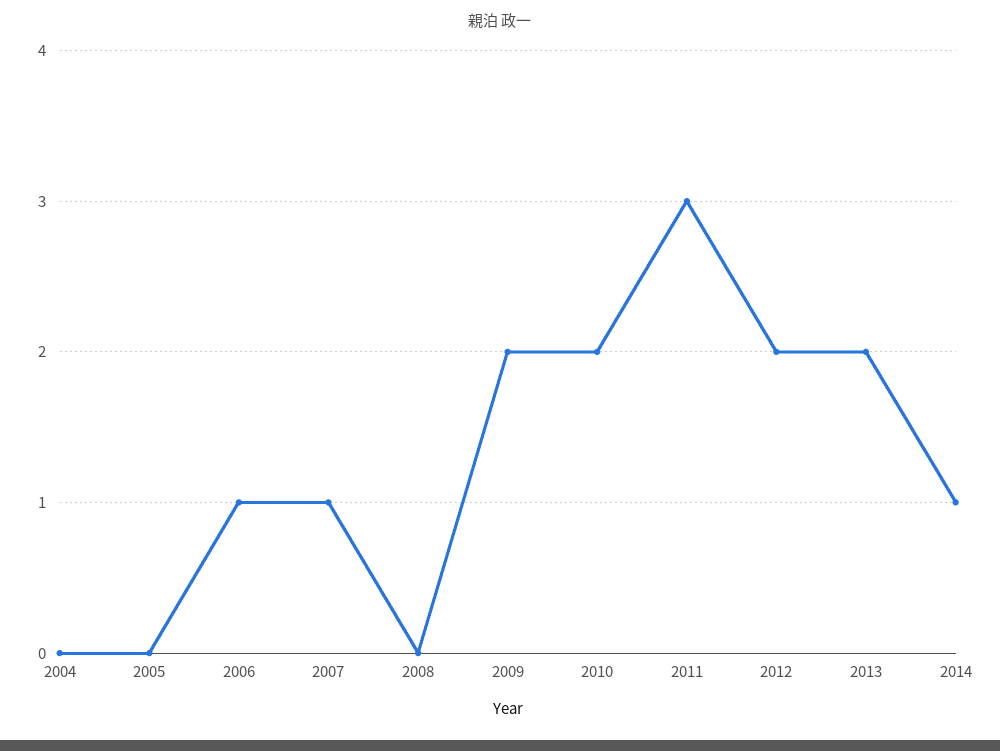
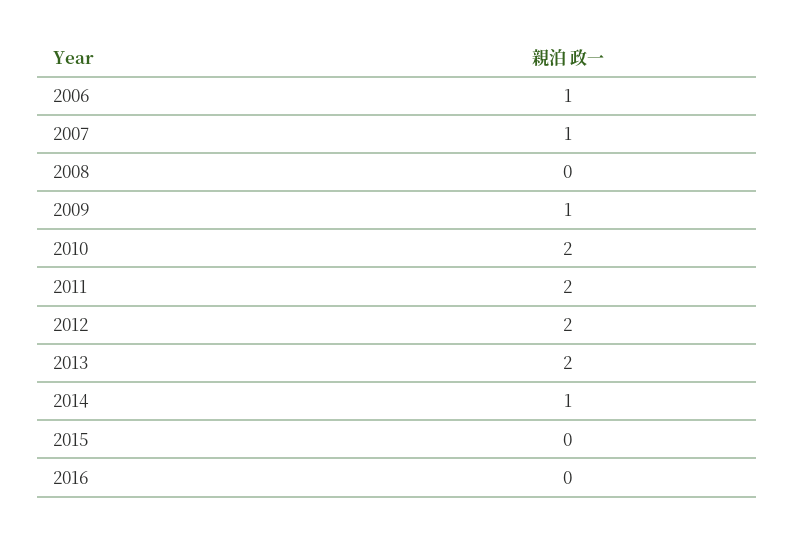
2004: 0 -> none
2005: 0 -> none
2009: 2 -> 1
2011: 3 -> 2
2015: none -> 0
2016: none -> 0

